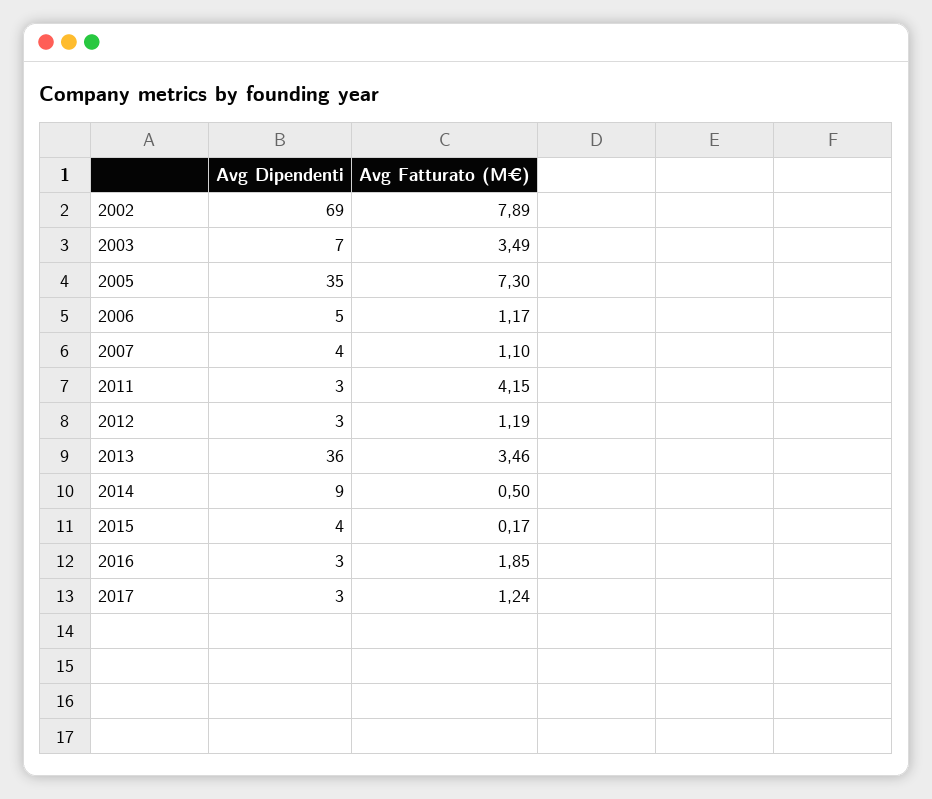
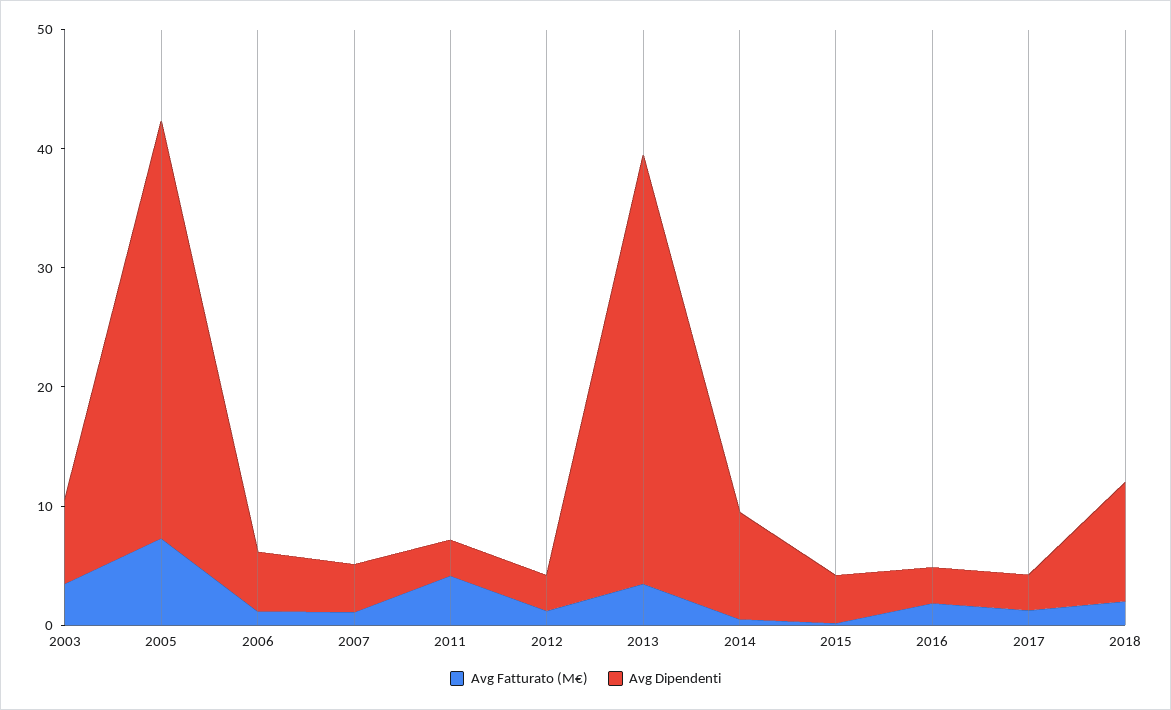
Avg Dipendenti, 2002: 69 -> none
Avg Fatturato (M€), 2002: 7.89 -> none
Avg Fatturato (M€), 2018: none -> 2
Avg Dipendenti, 2018: none -> 10

